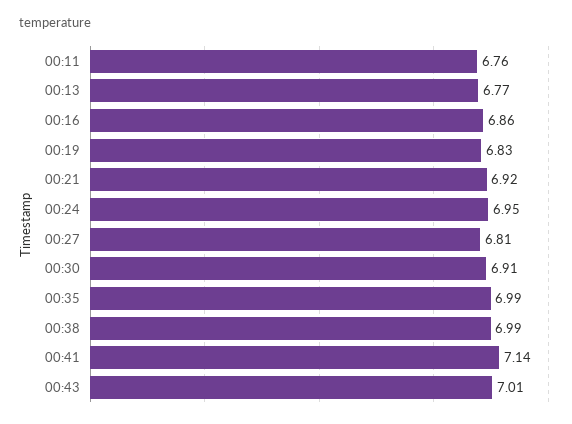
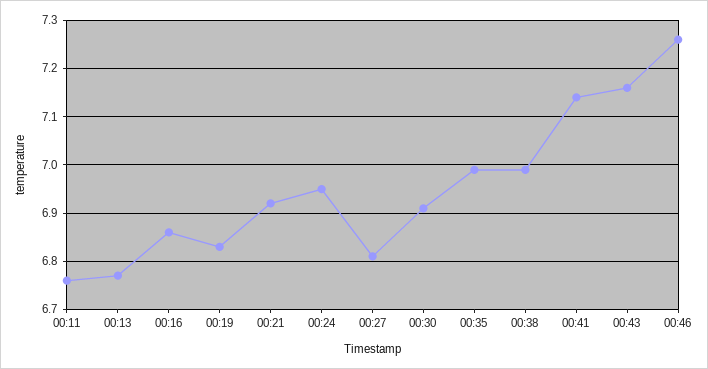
00:43: 7.01 -> 7.15
00:46: none -> 7.25

